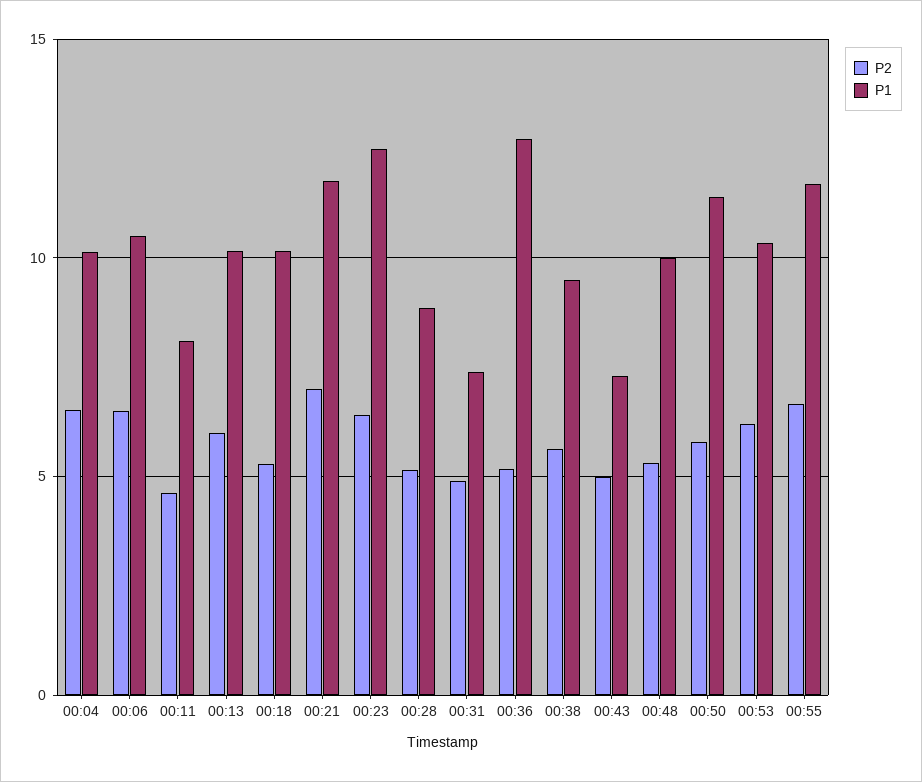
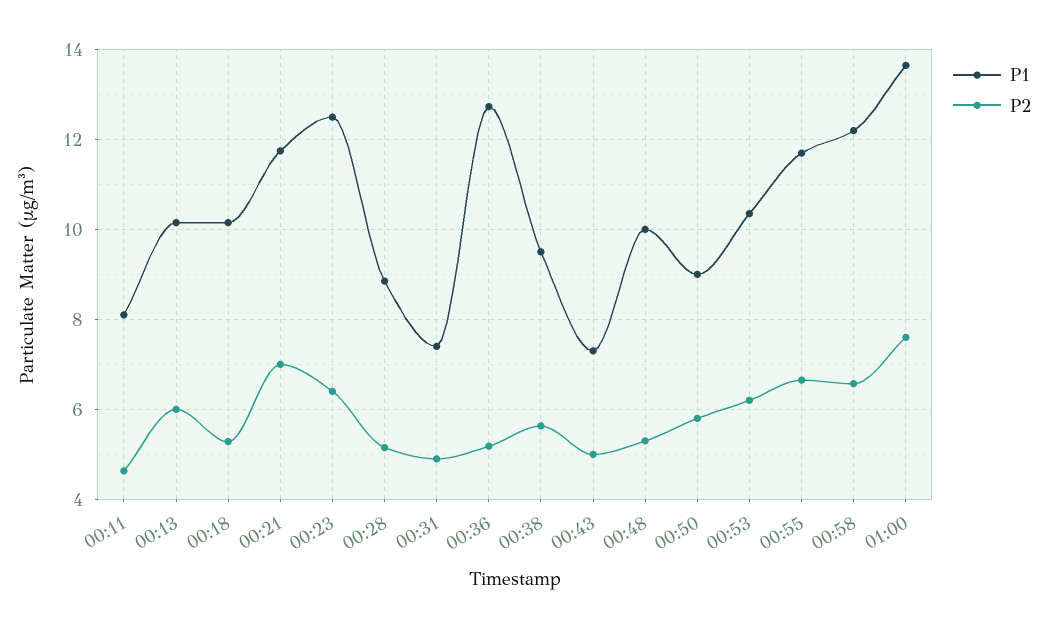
P2, 00:04: 6.5 -> none
P1, 00:04: 10 -> none
P2, 00:06: 6.5 -> none
P1, 00:06: 10.5 -> none
P1, 00:50: 11.5 -> 9
P1, 00:58: none -> 12.2
P2, 00:58: none -> 6.6
P1, 01:00: none -> 13.6
P2, 01:00: none -> 7.6

